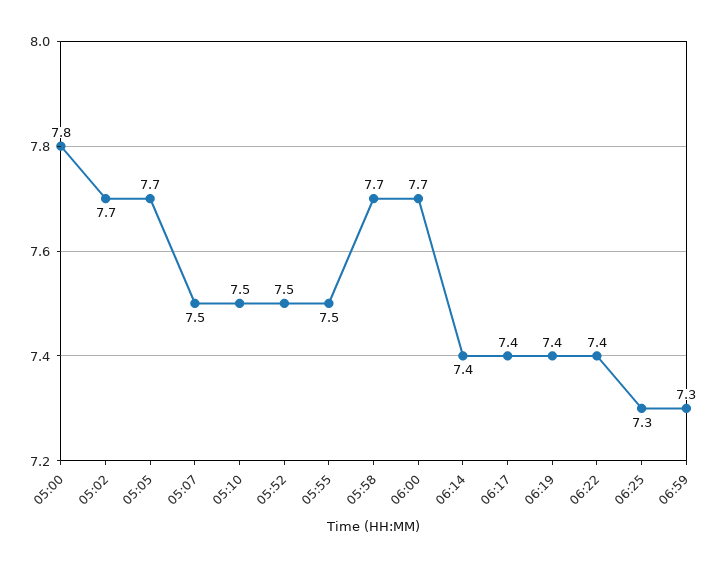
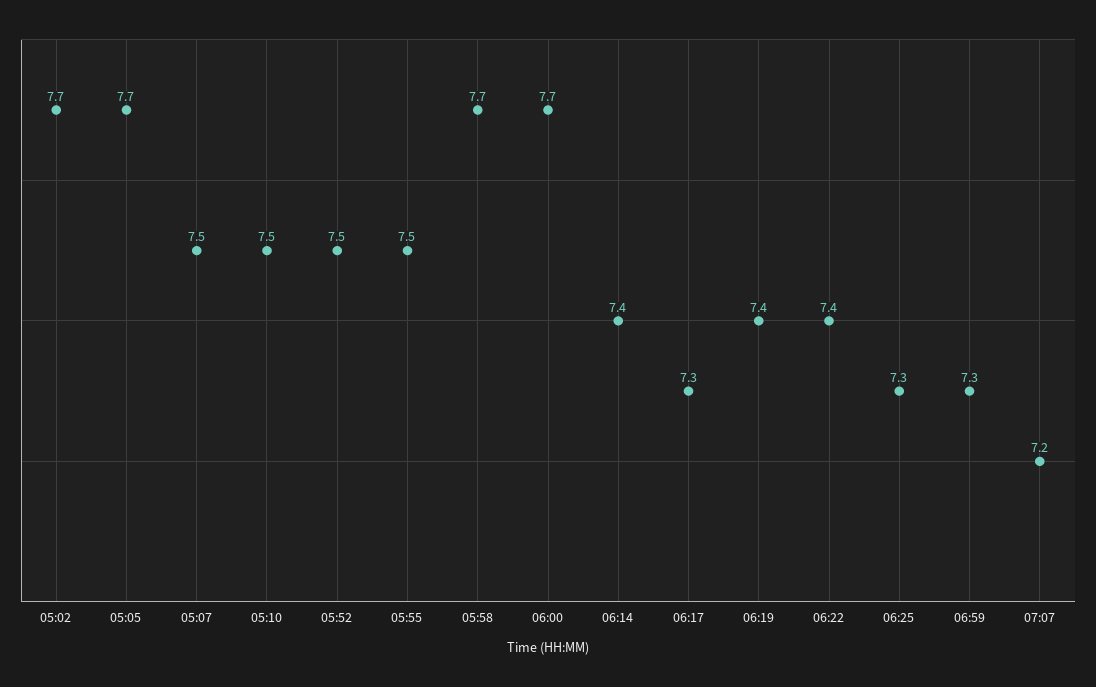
05:00: 7.8 -> none
06:17: 7.4 -> 7.3
07:07: none -> 7.2

